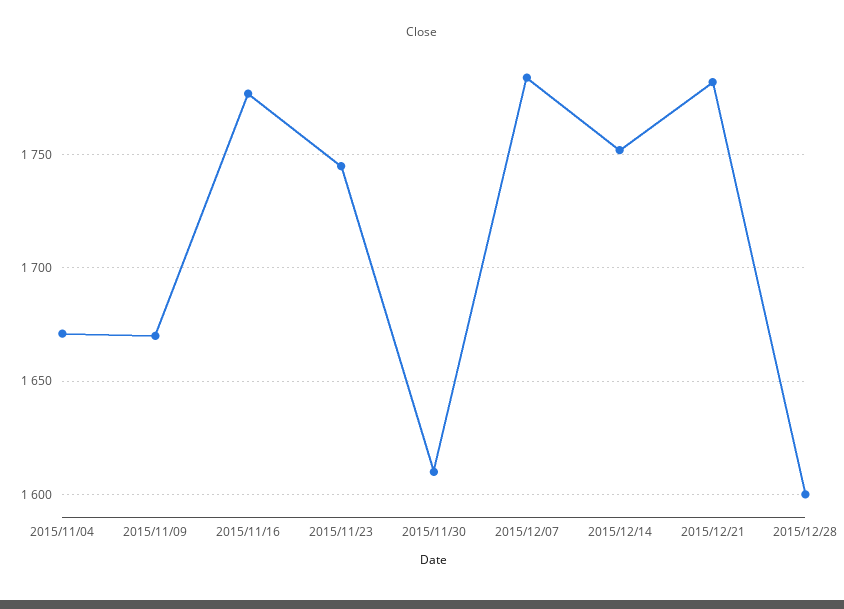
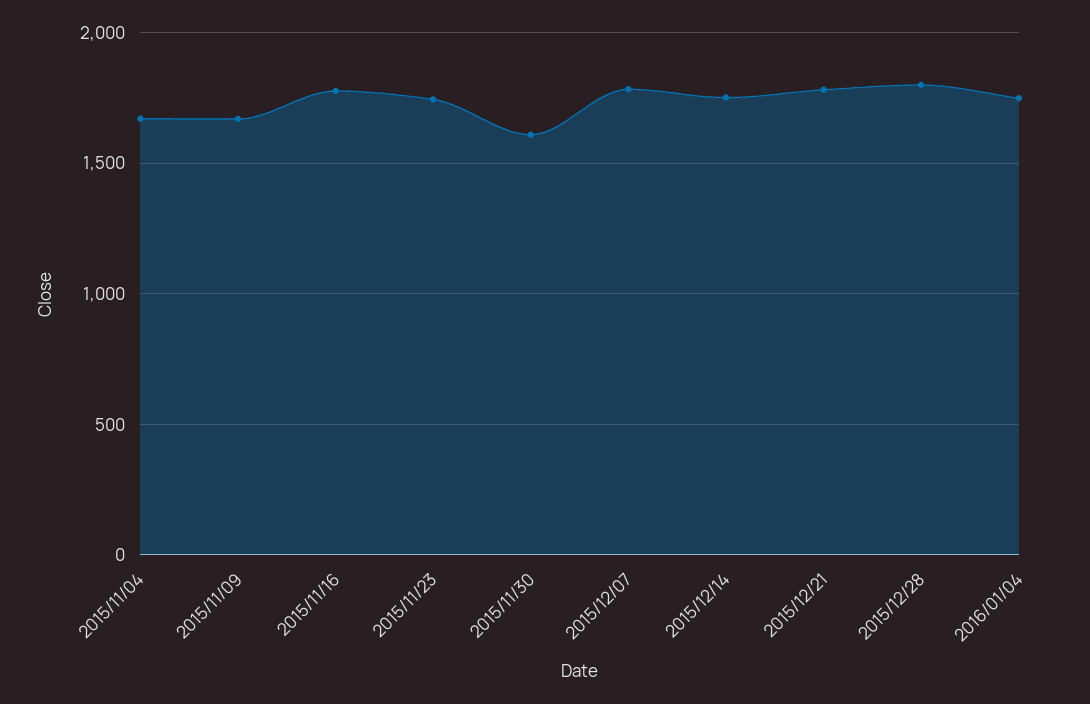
2015/12/28: 1600 -> 1800
2016/01/04: none -> 1750

